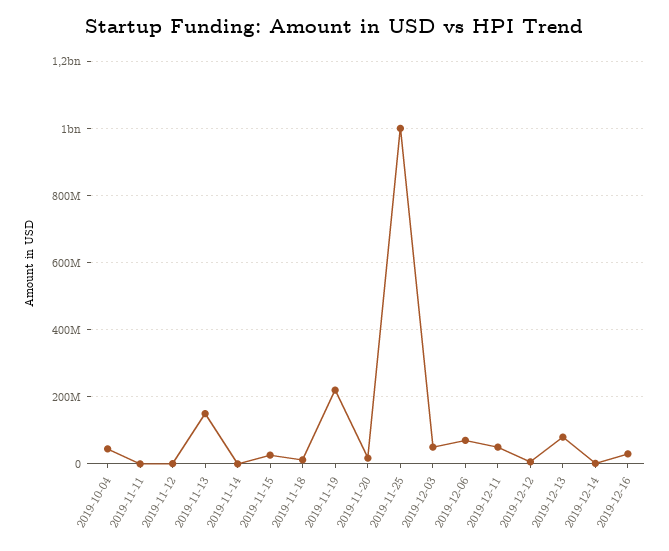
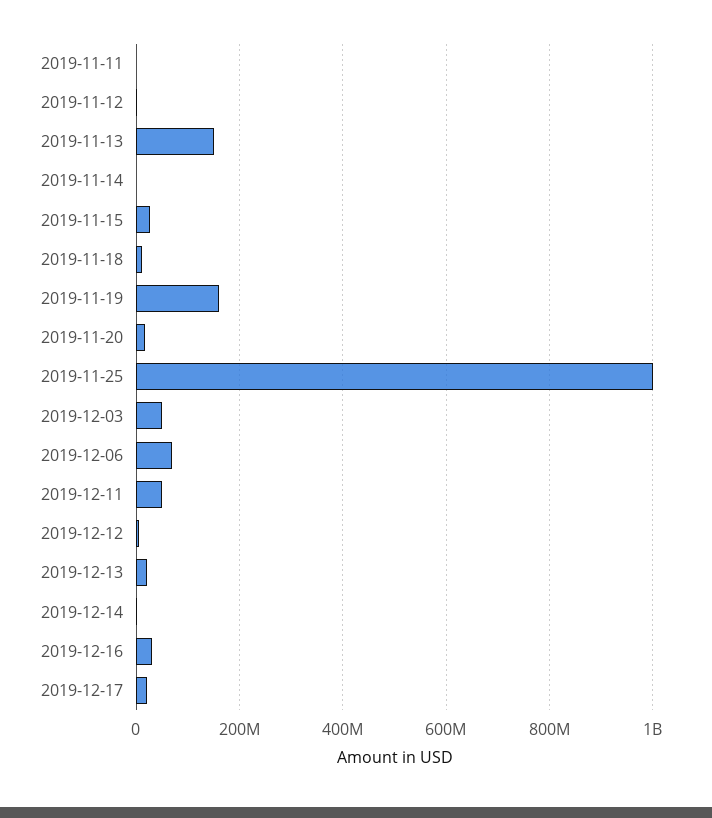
2019-10-04: 40000000 -> none
2019-11-19: 220000000 -> 160000000
2019-12-13: 80000000 -> 20000000
2019-12-17: none -> 20000000

